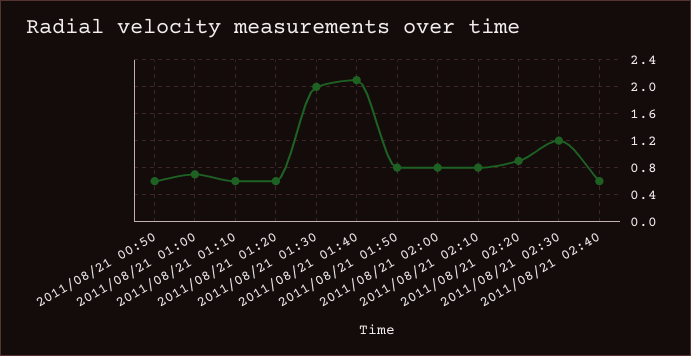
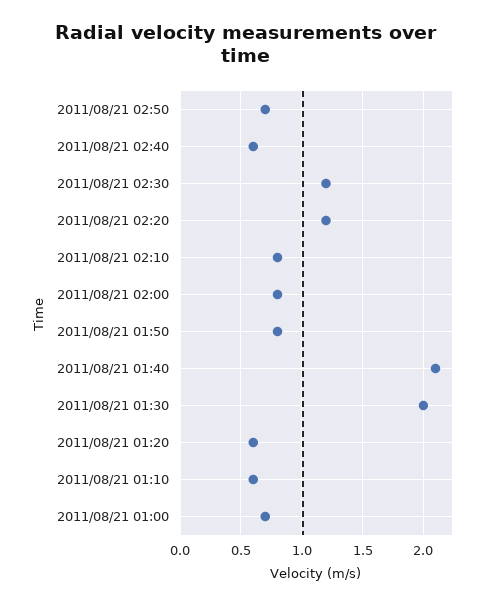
2011/08/21 00:50: 0.6 -> none
2011/08/21 02:20: 0.9 -> 1.2
2011/08/21 02:50: none -> 0.7

